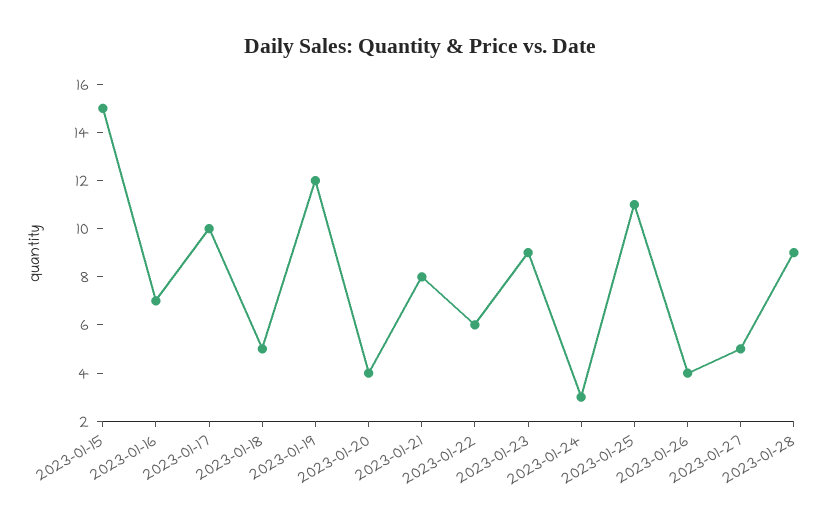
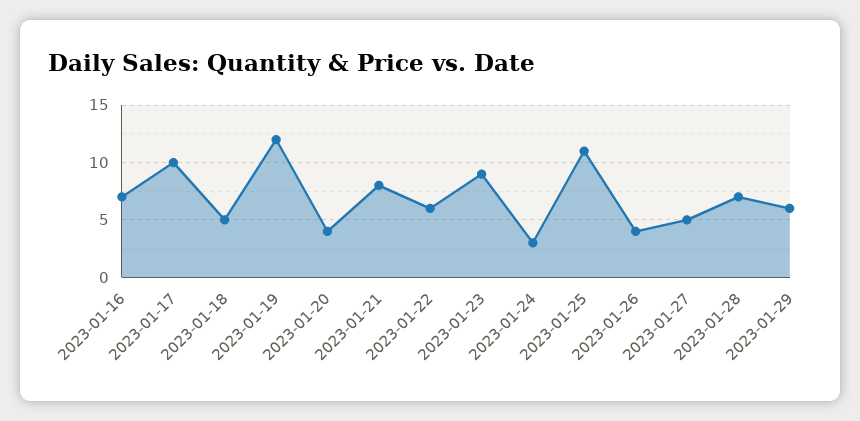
2023-01-15: 15 -> none
2023-01-28: 9 -> 7
2023-01-29: none -> 6

